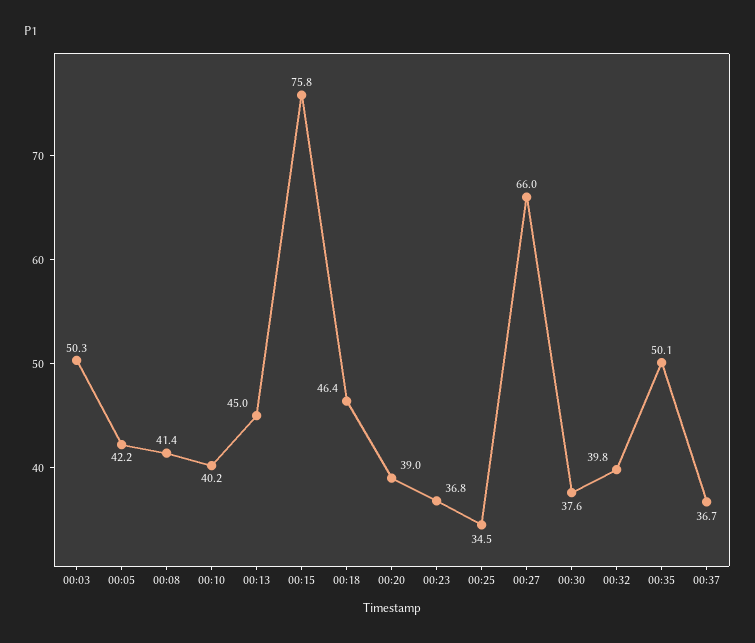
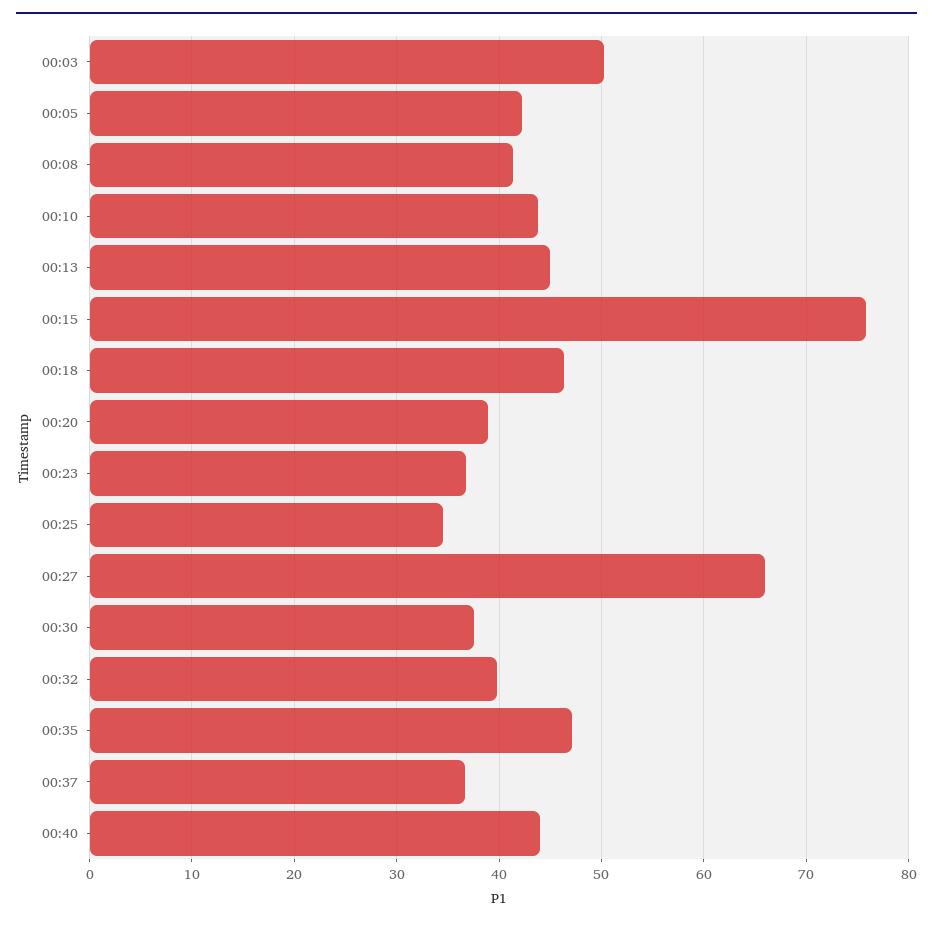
00:10: 40.2 -> 44
00:35: 50.1 -> 47
00:40: none -> 44

